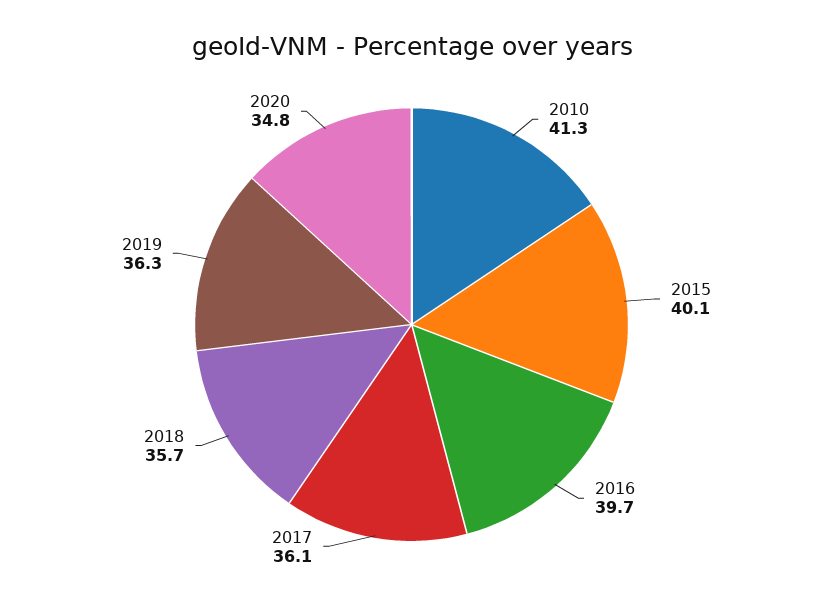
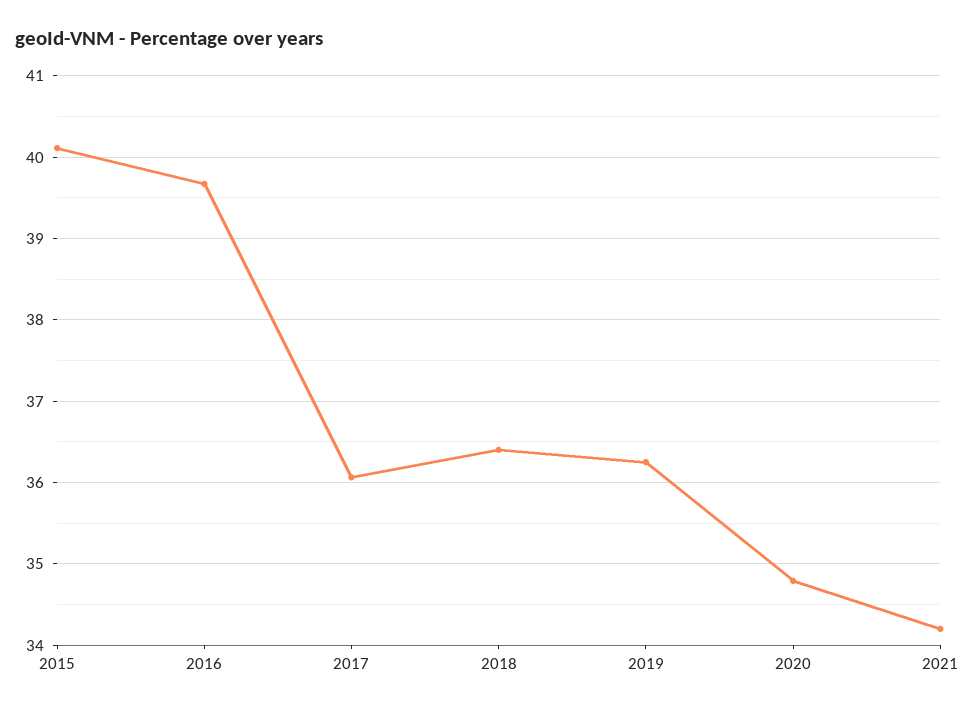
2010: 41.3 -> none
2018: 35.7 -> 36.4
2021: none -> 34.2

